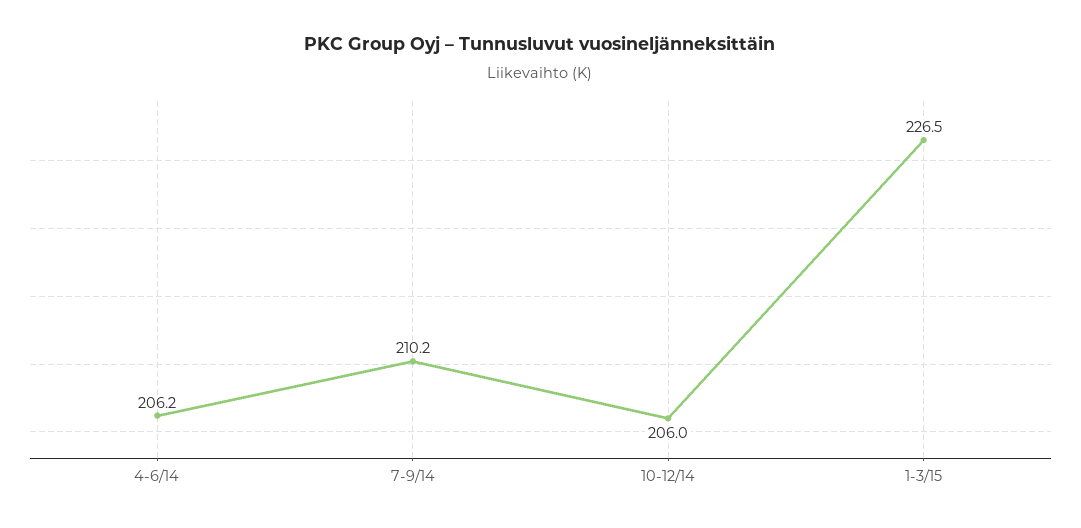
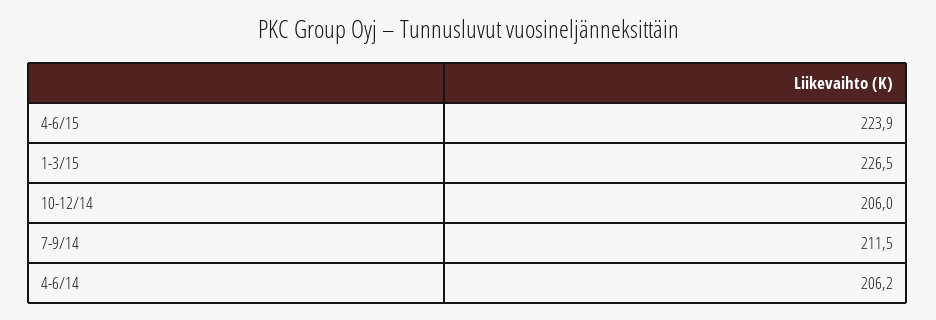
7-9/14: 210.2 -> 211.5
4-6/15: none -> 223.9

